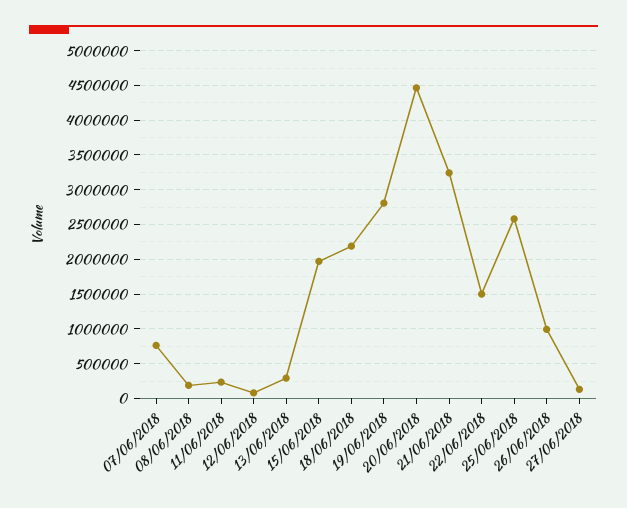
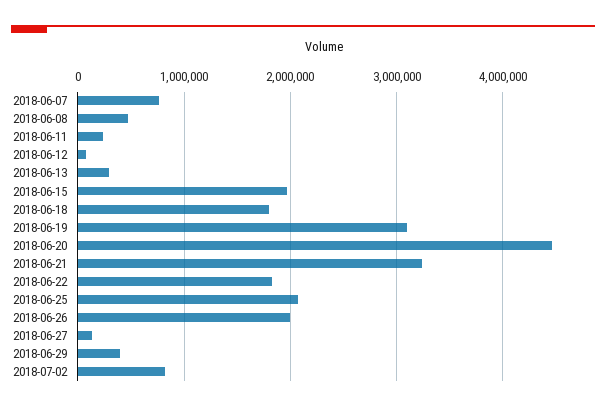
08/06/2018: 200000 -> 500000
18/06/2018: 2200000 -> 1800000
19/06/2018: 2800000 -> 3100000
22/06/2018: 1500000 -> 1800000
25/06/2018: 2600000 -> 2100000
26/06/2018: 1000000 -> 2000000
2018-06-29: none -> 400000
2018-07-02: none -> 800000

